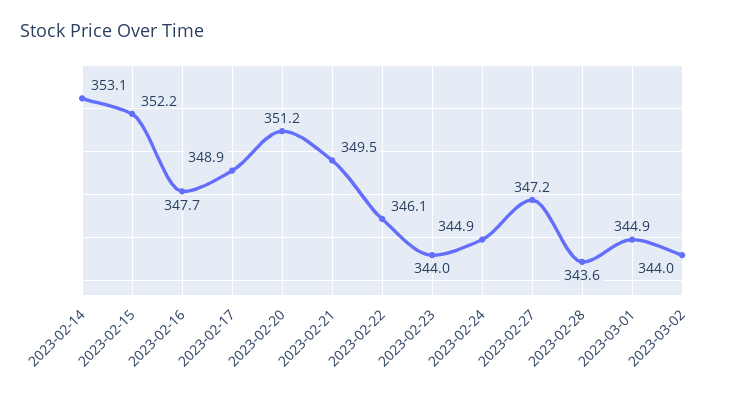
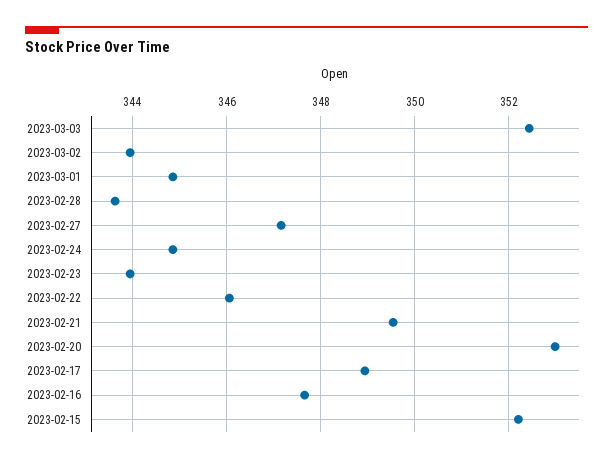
2023-02-14: 353.1 -> none
2023-02-20: 351.2 -> 353
2023-03-03: none -> 352.4

